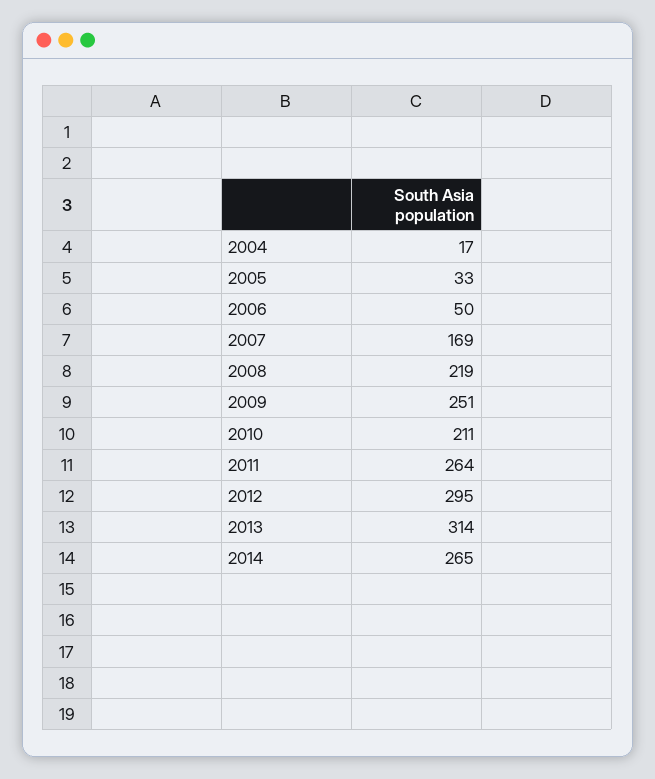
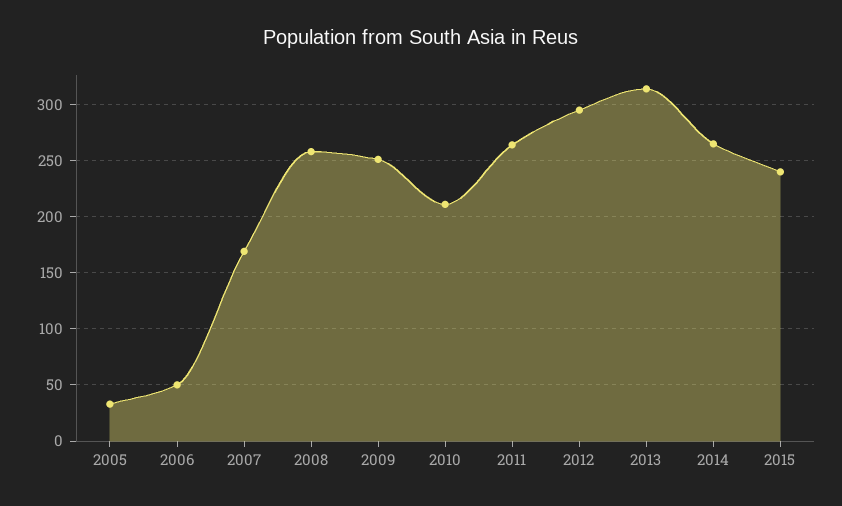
2004: 17 -> none
2008: 219 -> 260
2015: none -> 240

